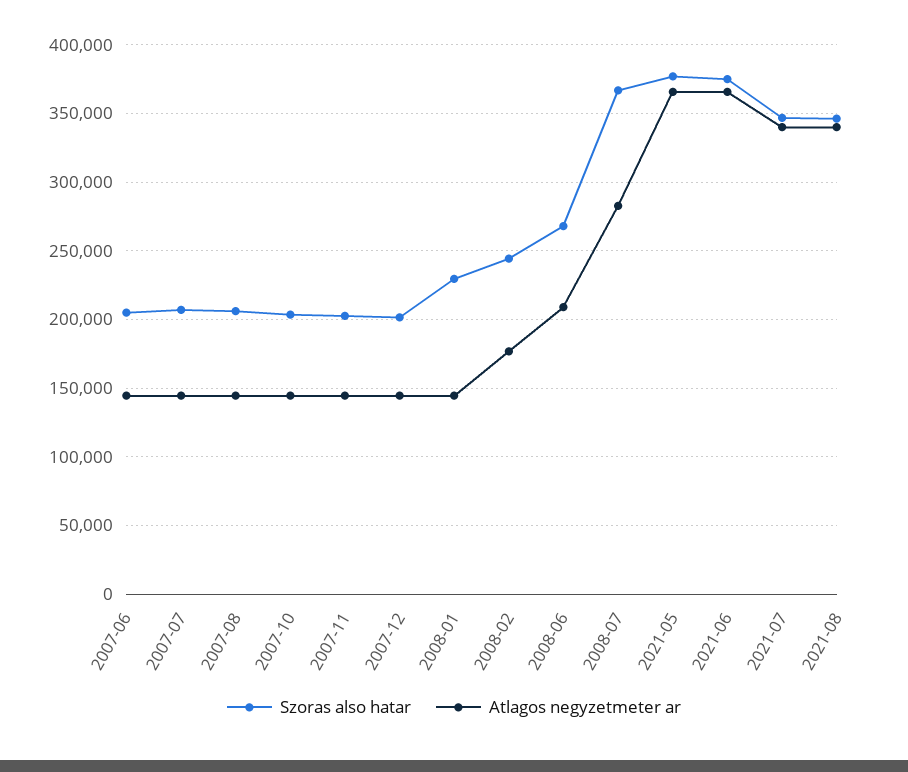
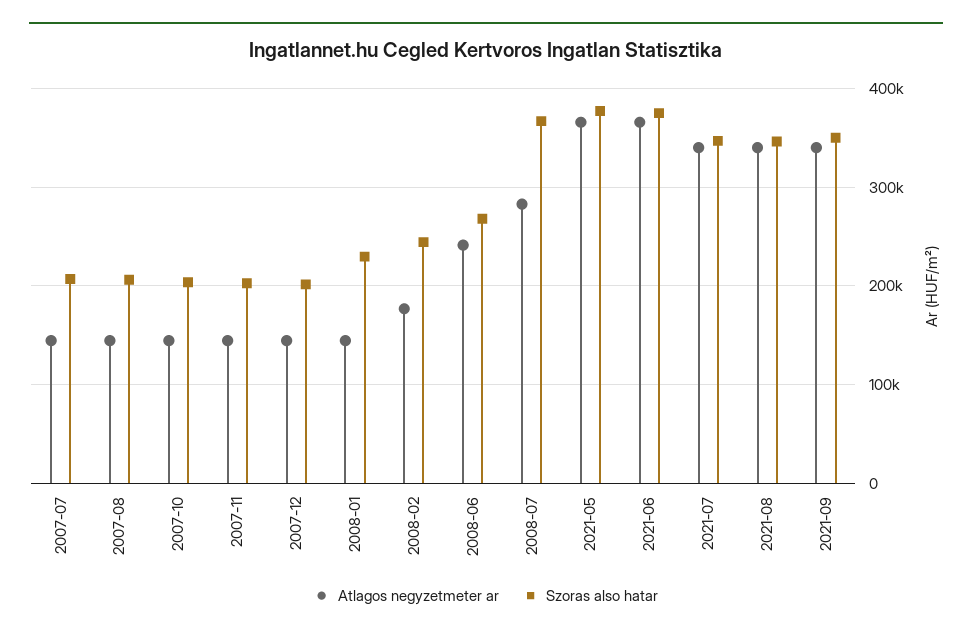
Szoras also hatar, 2007-06: 205000 -> none
Atlagos negyzetmeter ar, 2007-06: 145000 -> none
Atlagos negyzetmeter ar, 2008-06: 210000 -> 240000
Atlagos negyzetmeter ar, 2021-09: none -> 340000
Szoras also hatar, 2021-09: none -> 350000

